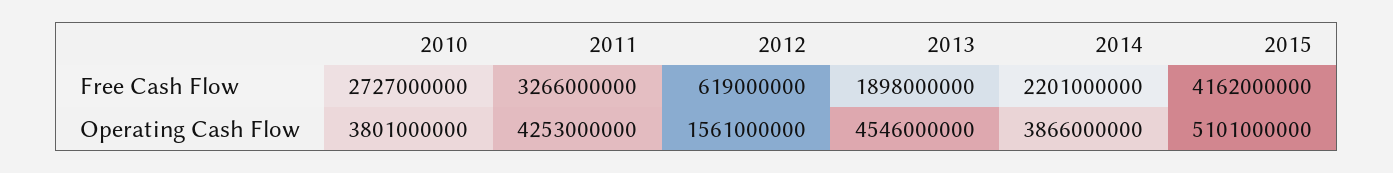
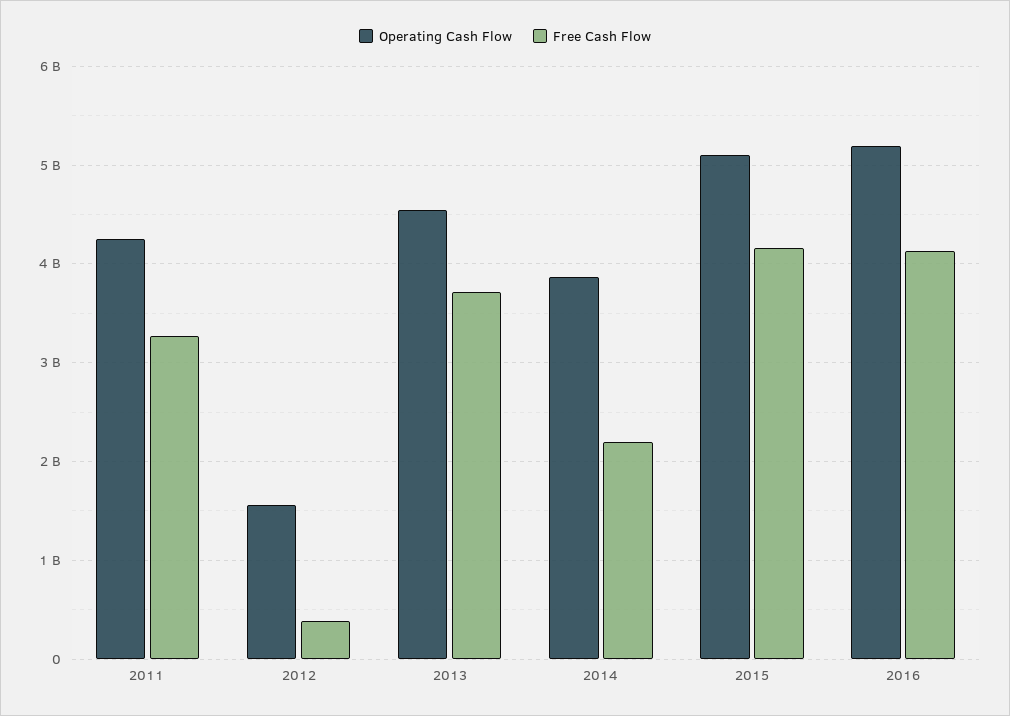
Free Cash Flow, 2010: 2727000000 -> none
Free Cash Flow, 2012: 619000000 -> 400000000
Free Cash Flow, 2013: 1898000000 -> 3700000000
Operating Cash Flow, 2010: 3801000000 -> none
Operating Cash Flow, 2016: none -> 5200000000
Free Cash Flow, 2016: none -> 4100000000

